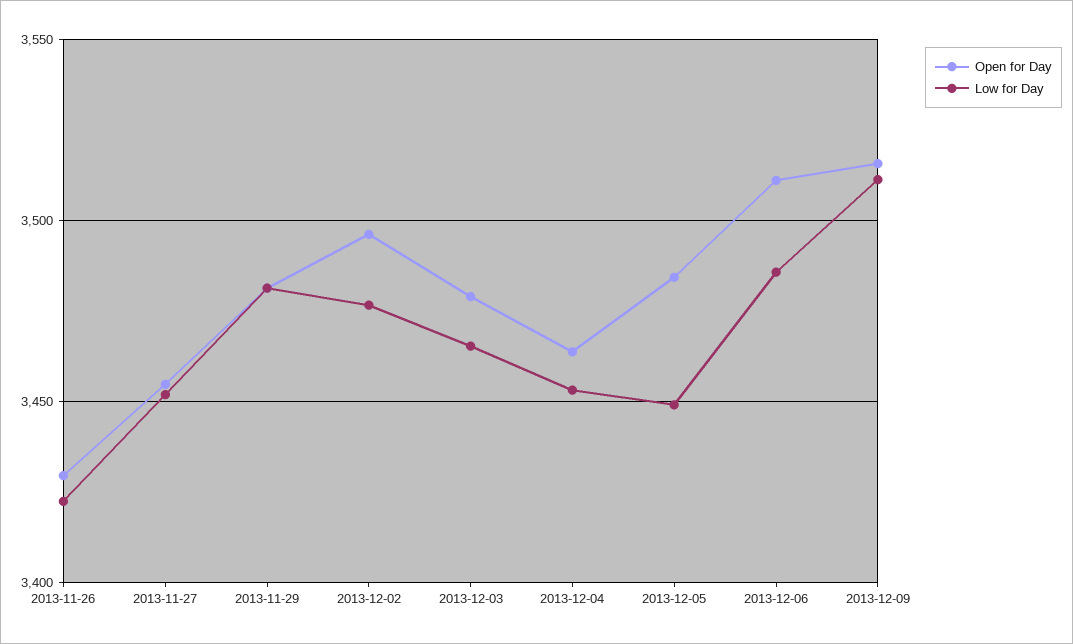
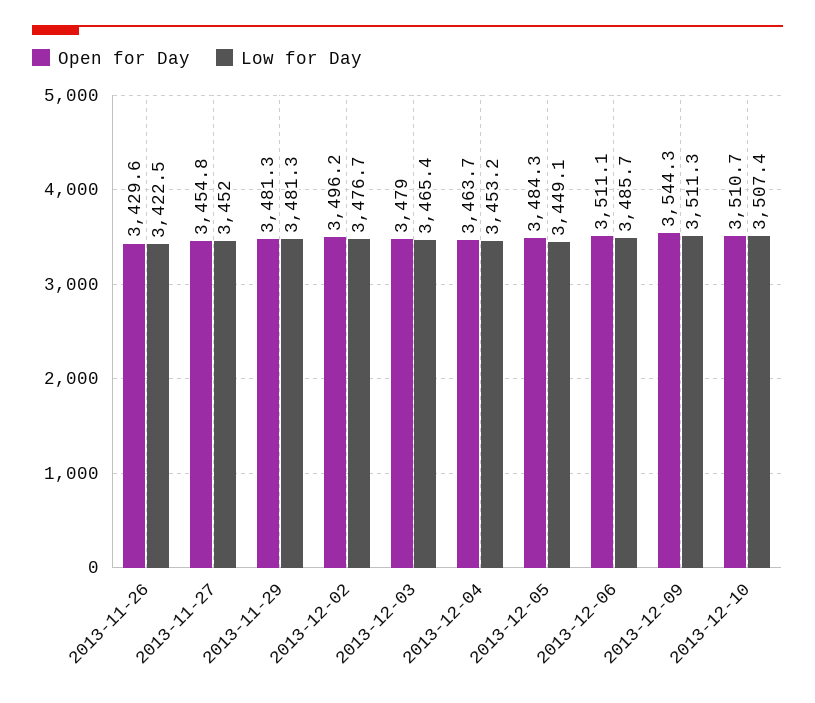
Open for Day, 2013-12-09: 3515 -> 3544.3
Open for Day, 2013-12-10: none -> 3510.7
Low for Day, 2013-12-10: none -> 3507.4

